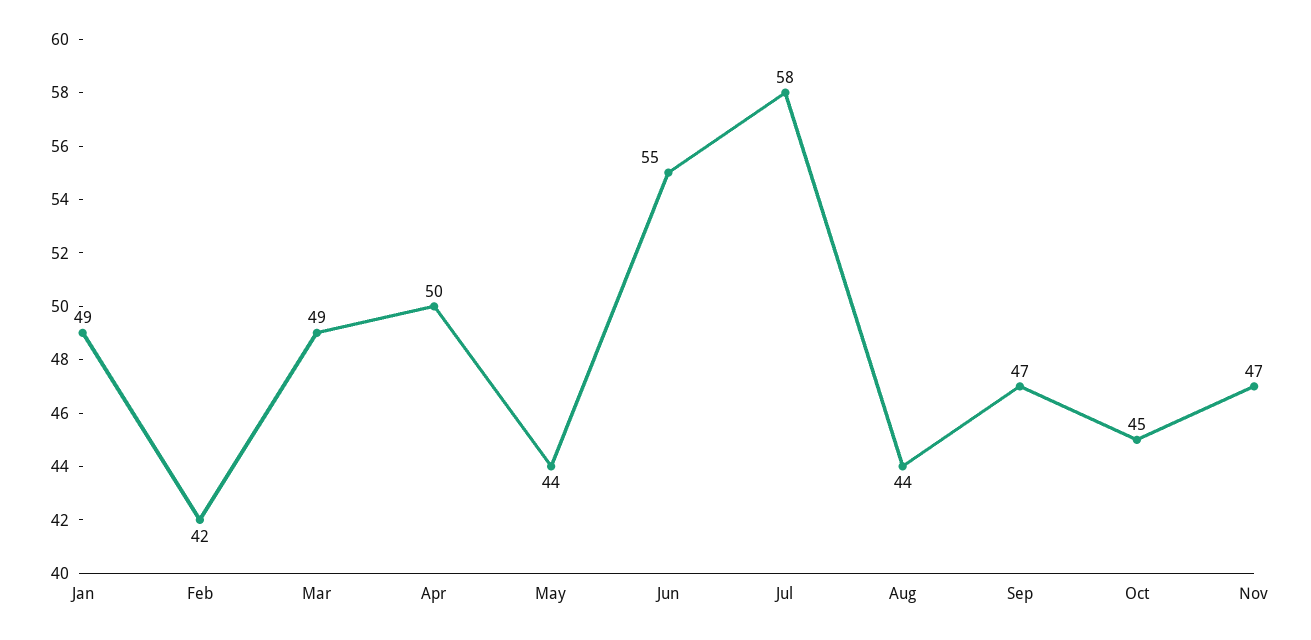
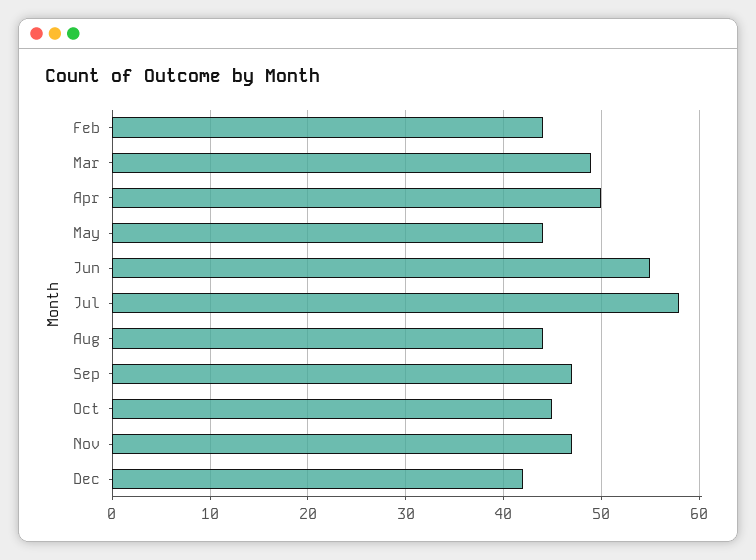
Jan: 49 -> none
Feb: 42 -> 44
Dec: none -> 42

